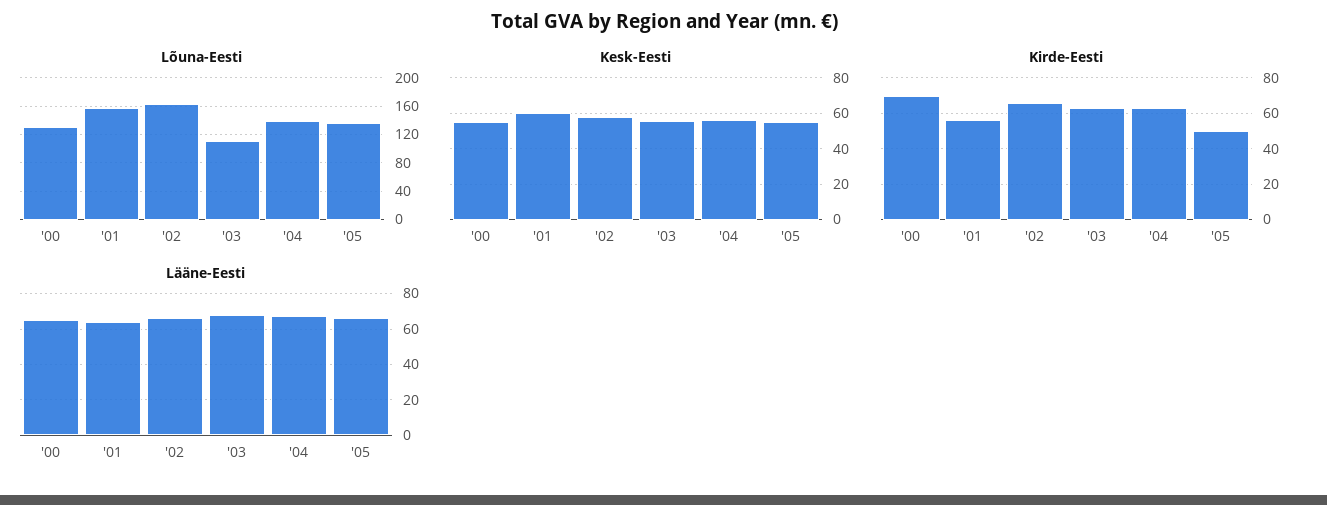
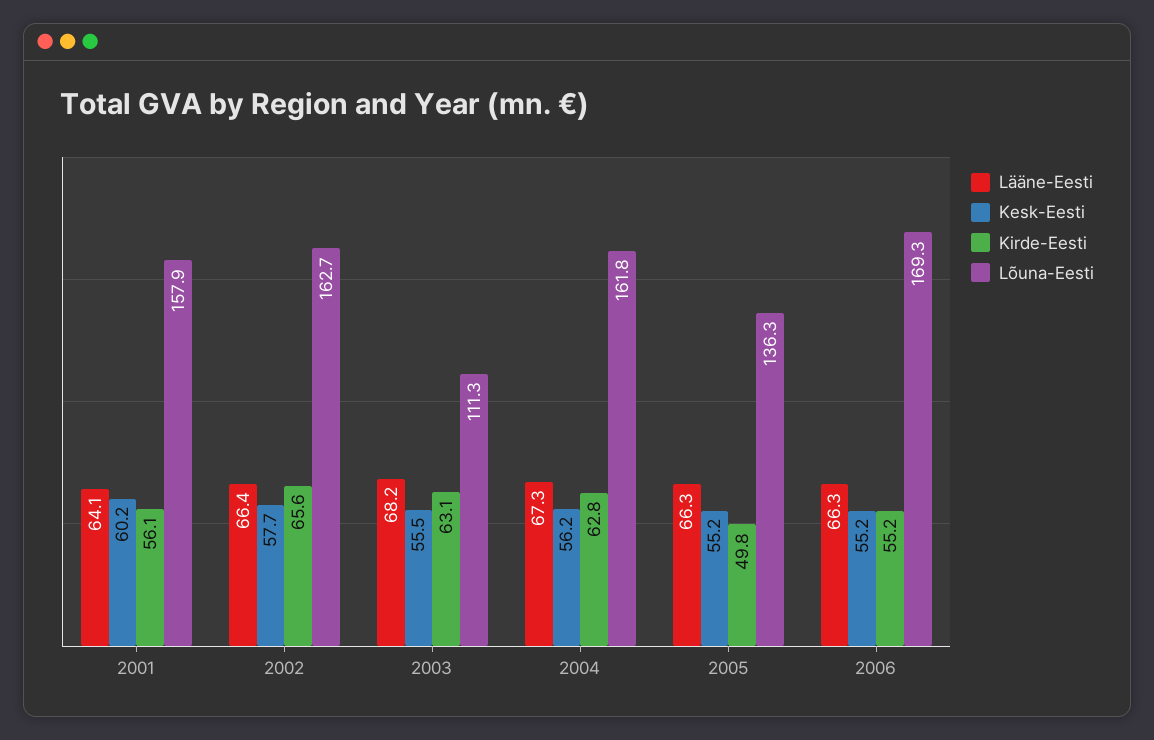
Lõuna-Eesti, '00: 130 -> none
Lõuna-Eesti, '04: 140 -> 161.8
Kesk-Eesti, '00: 55 -> none
Kirde-Eesti, '00: 70 -> none
Lääne-Eesti, '00: 65 -> none
Lääne-Eesti, 2006: none -> 66.3
Kesk-Eesti, 2006: none -> 55.2
Kirde-Eesti, 2006: none -> 55.2
Lõuna-Eesti, 2006: none -> 169.3

